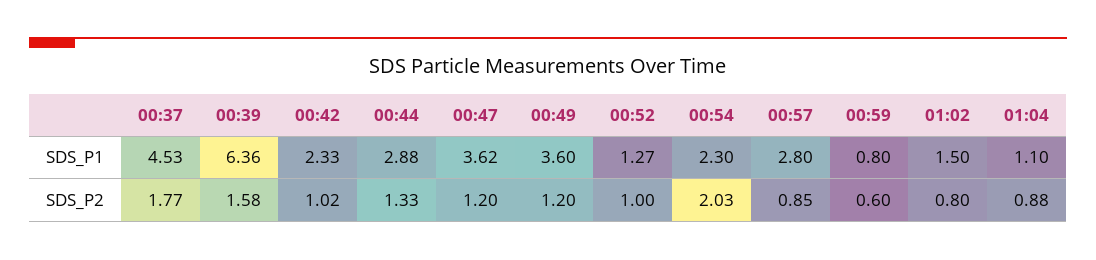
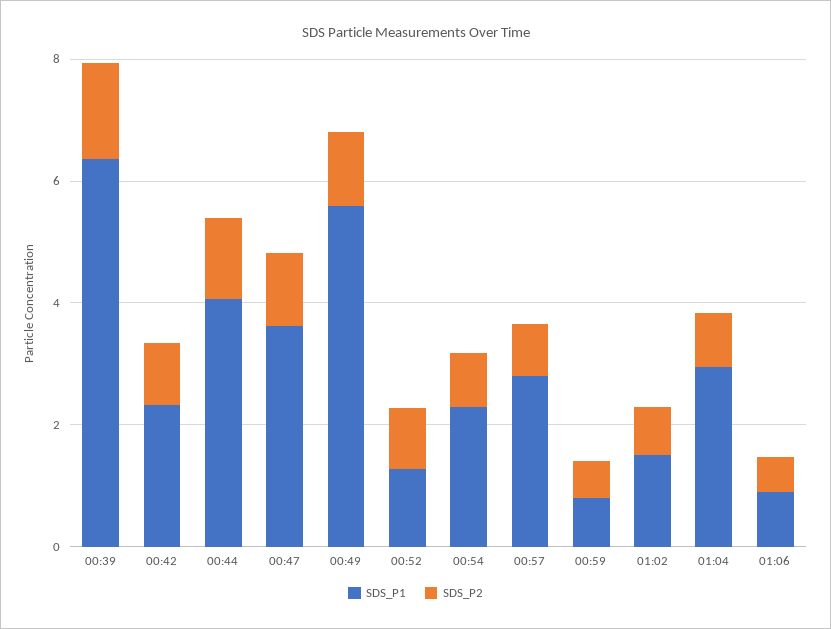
SDS_P1, 00:37: 4.53 -> none
SDS_P1, 00:44: 2.88 -> 4
SDS_P1, 00:49: 3.6 -> 5.5
SDS_P1, 01:04: 1.1 -> 3
SDS_P2, 00:37: 1.77 -> none
SDS_P2, 00:54: 2.03 -> 1
SDS_P1, 01:06: none -> 1
SDS_P2, 01:06: none -> 0.5

